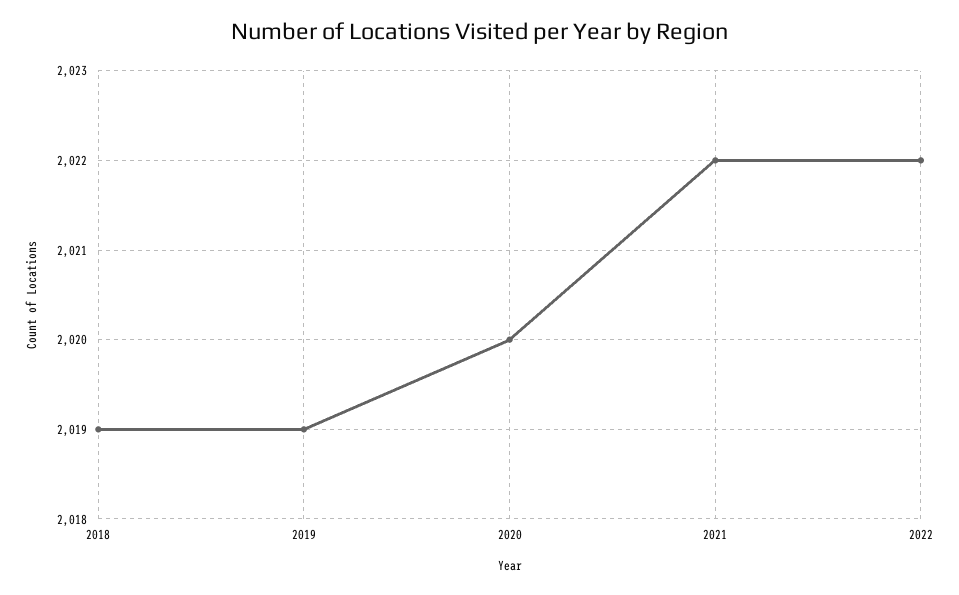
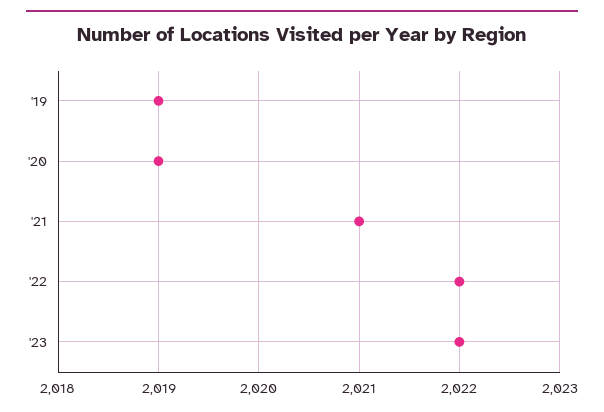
2018: 2019 -> none
2020: 2020 -> 2019
2021: 2022 -> 2021
'23: none -> 2022

